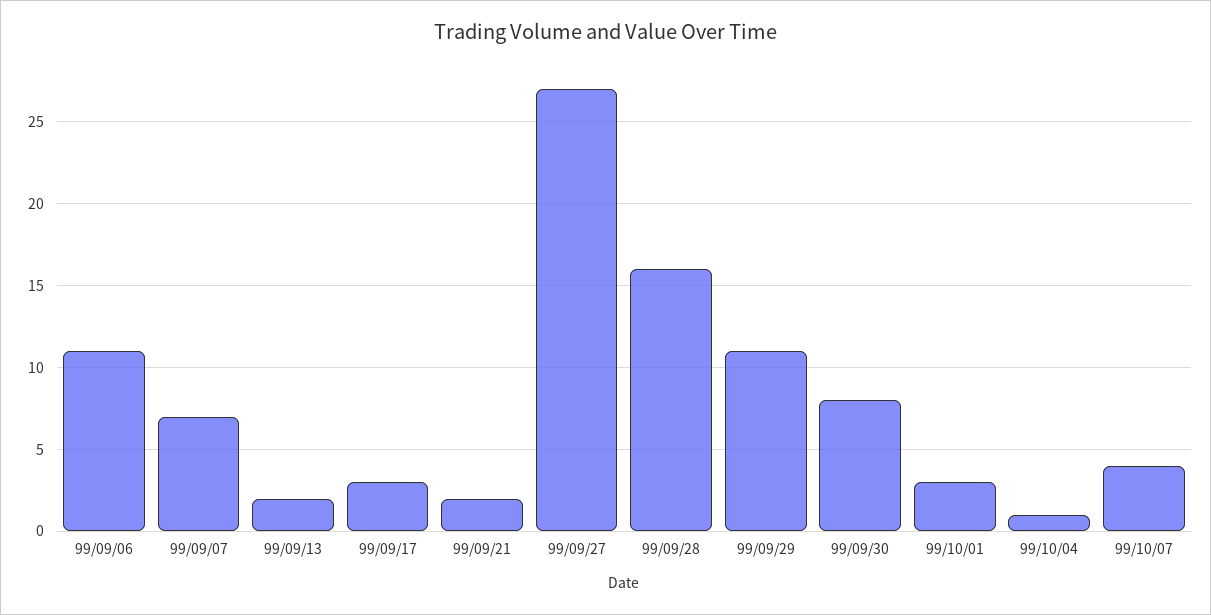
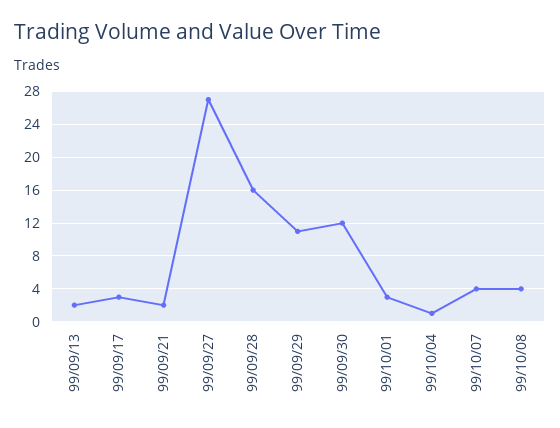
99/09/06: 11 -> none
99/09/07: 7 -> none
99/09/30: 8 -> 12
99/10/08: none -> 4

